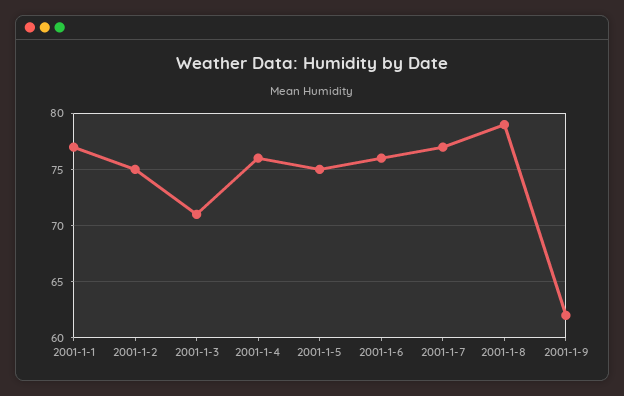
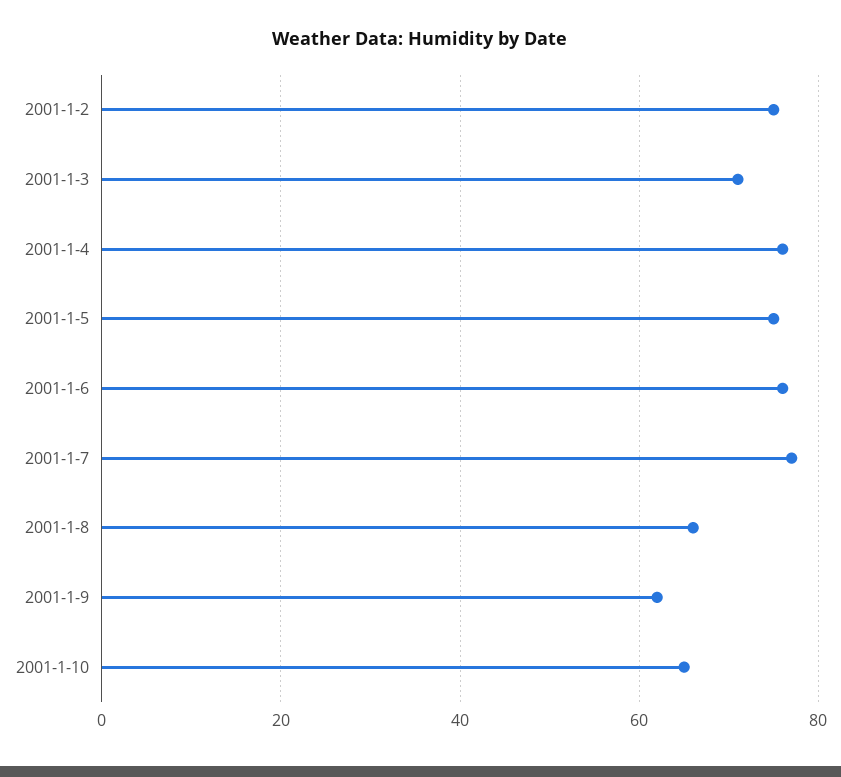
2001-1-1: 77 -> none
2001-1-8: 79 -> 65
2001-1-10: none -> 65

